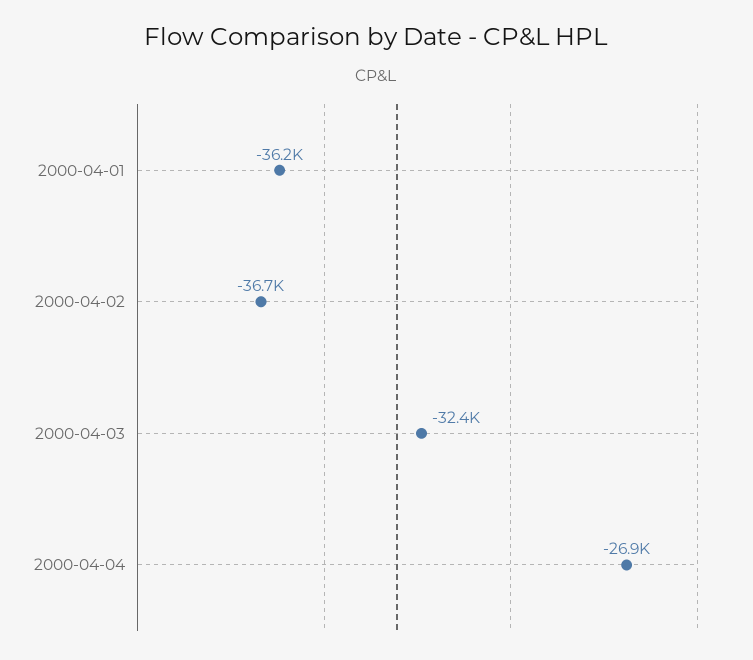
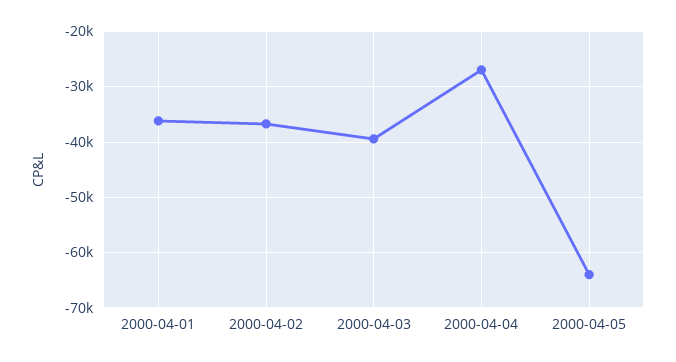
2000-04-03: -32400 -> -40000
2000-04-05: none -> -64000

